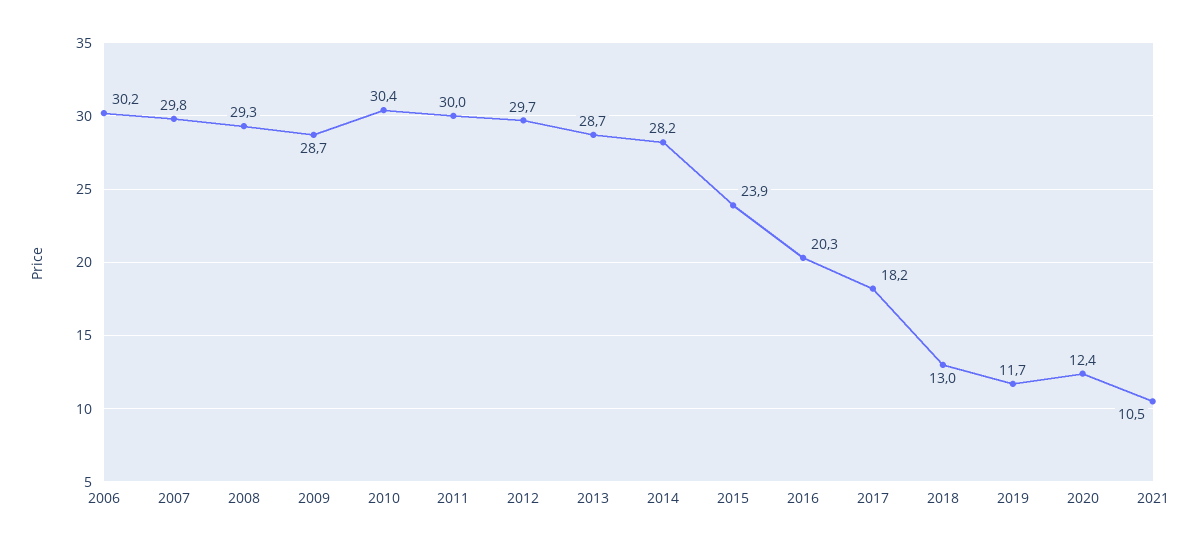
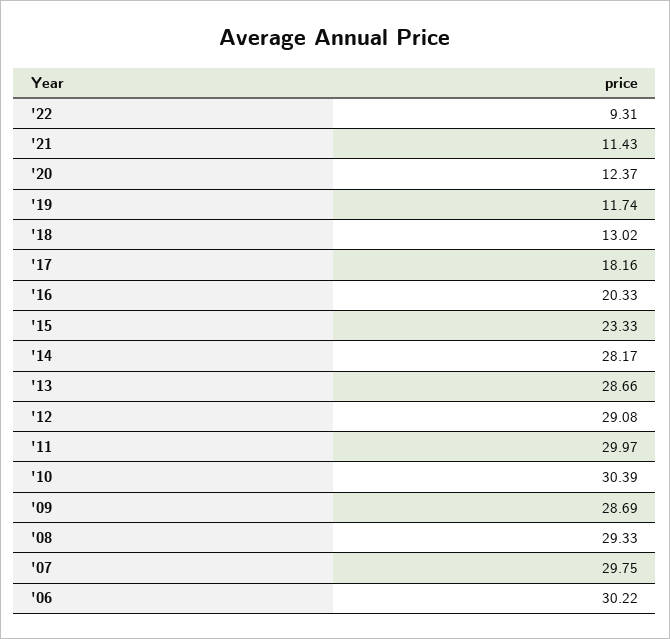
2012: 29.7 -> 29.08
2015: 23.9 -> 23.33
2021: 10.5 -> 11.43
'22: none -> 9.31

